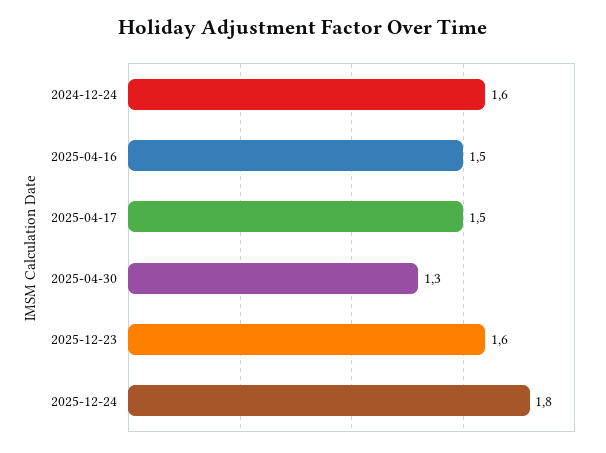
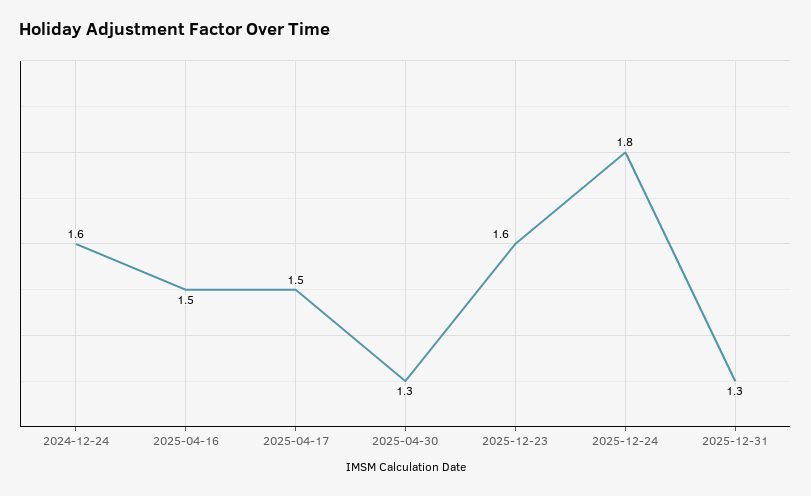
2025-12-31: none -> 1.3

